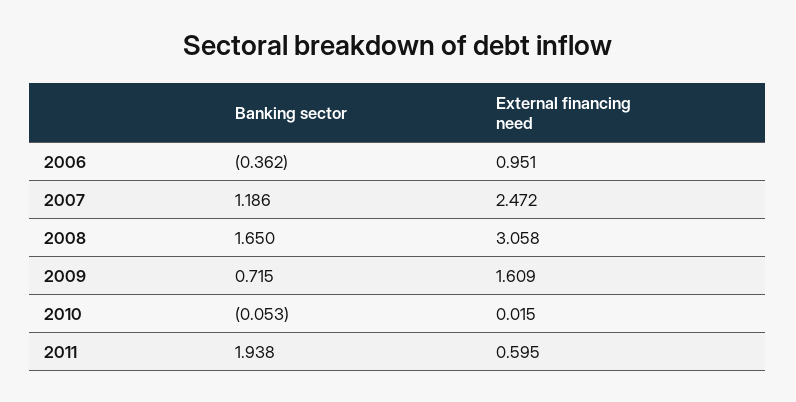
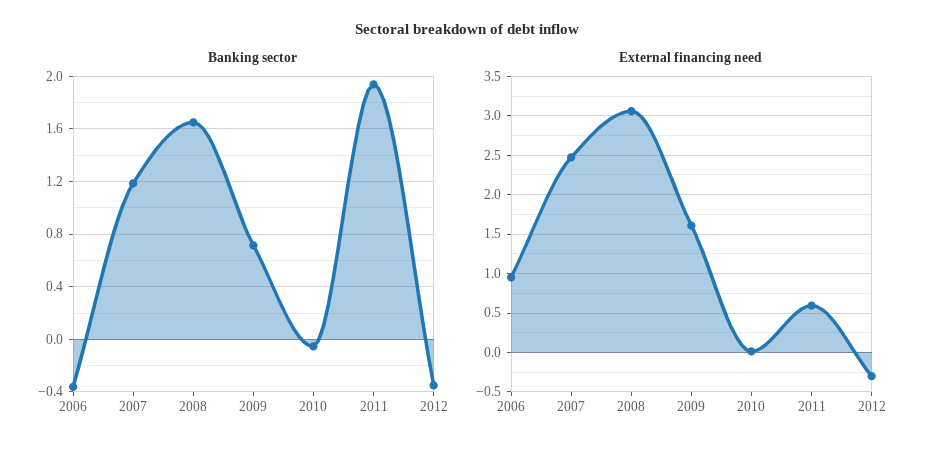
Banking sector, 2012: none -> -0.35
External financing need, 2012: none -> -0.3

